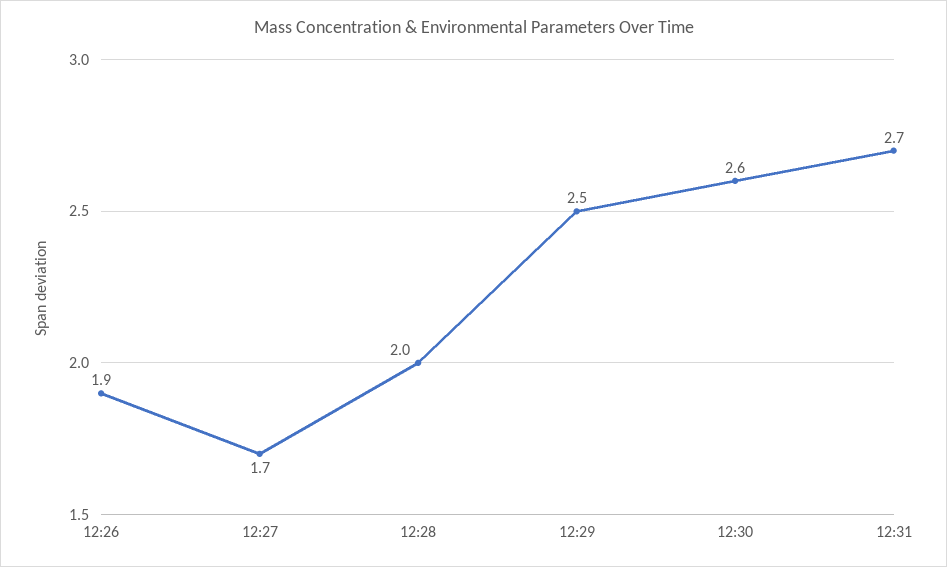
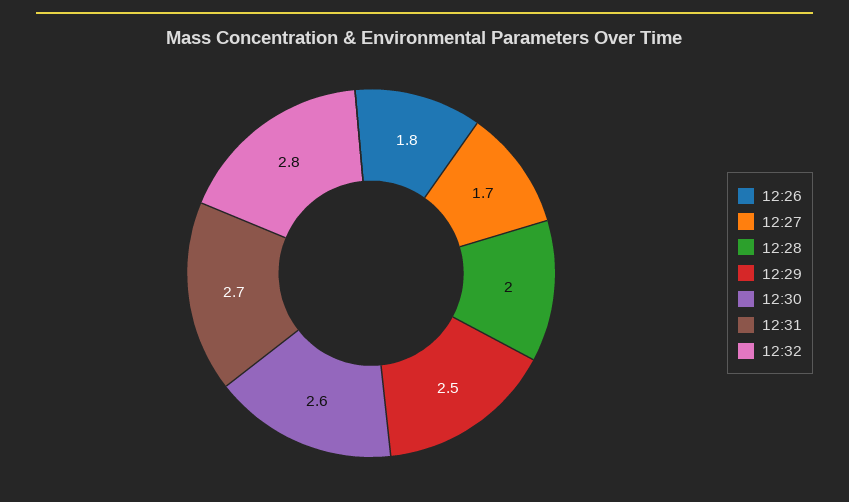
12:26: 1.9 -> 1.8
12:32: none -> 2.8

